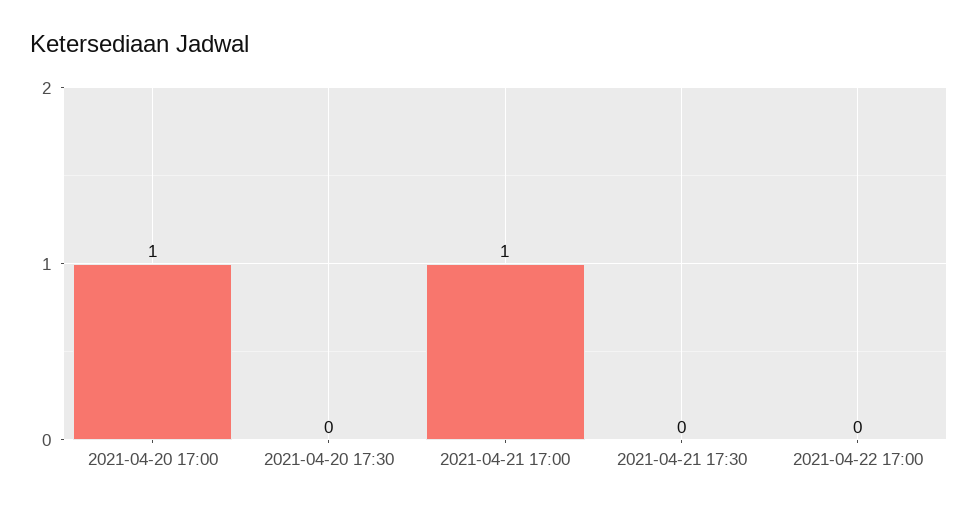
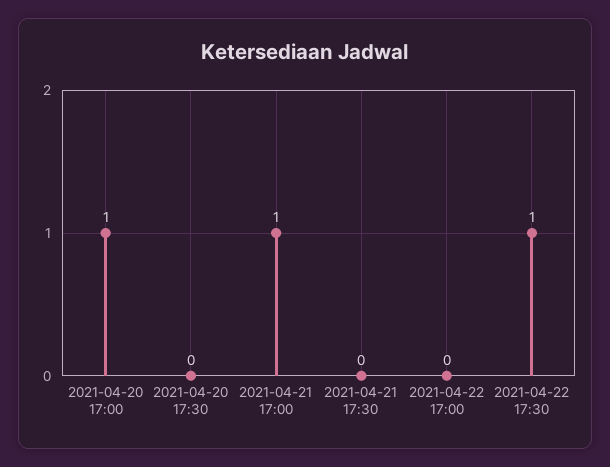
2021-04-22 17:30: none -> 1

